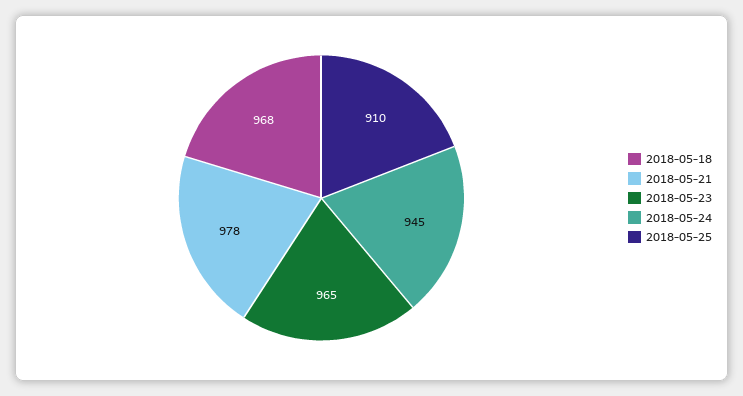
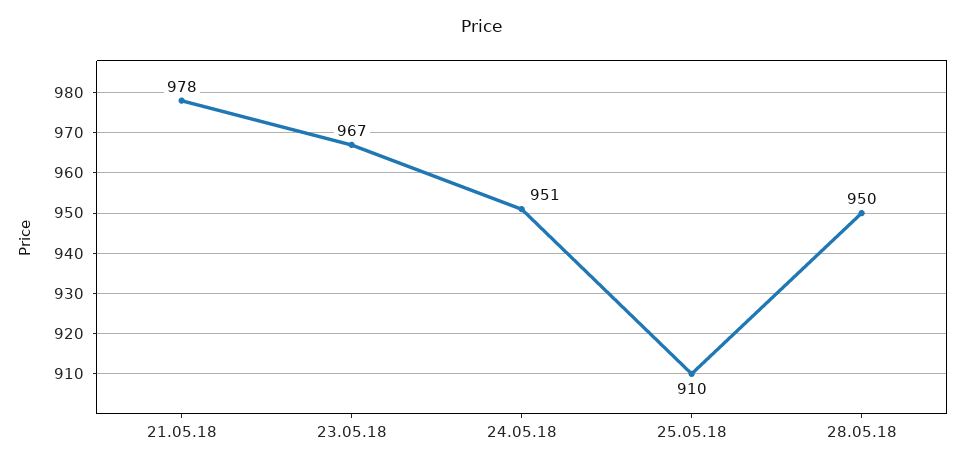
2018-05-18: 968 -> none
2018-05-23: 965 -> 967
2018-05-24: 945 -> 951
28.05.18: none -> 950

